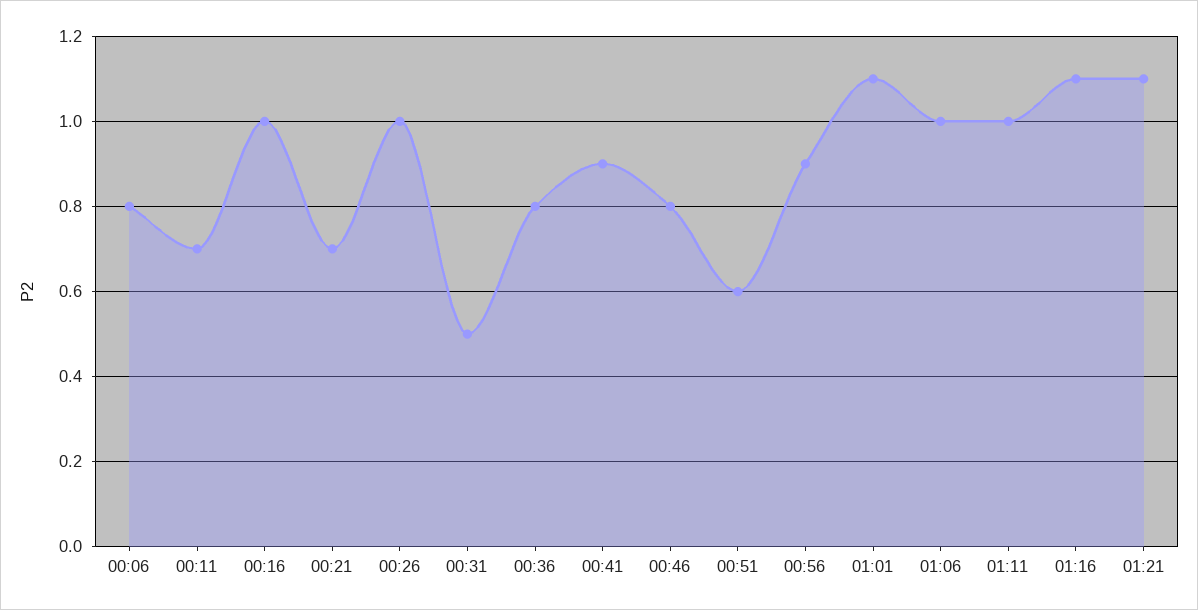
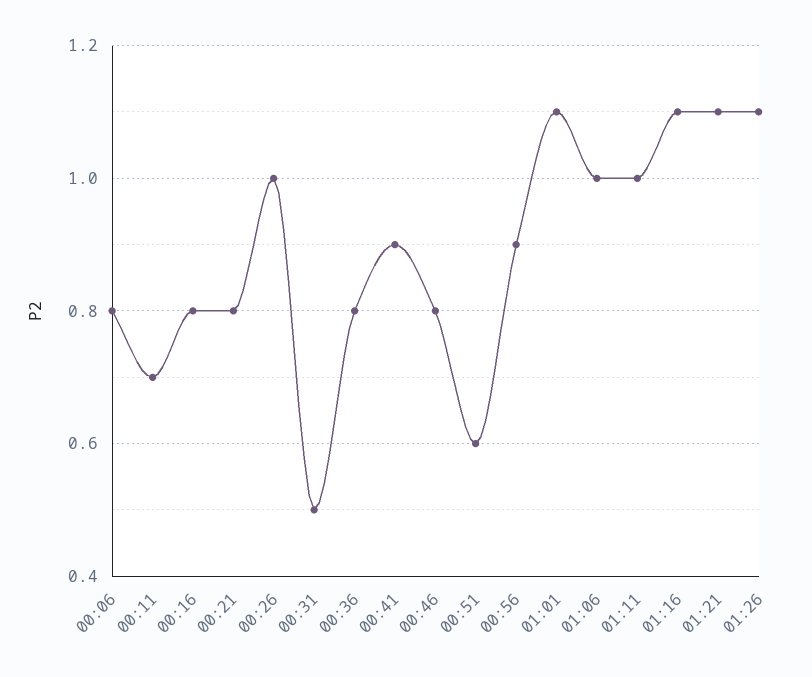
00:16: 1 -> 0.8
00:21: 0.7 -> 0.8
01:26: none -> 1.1

